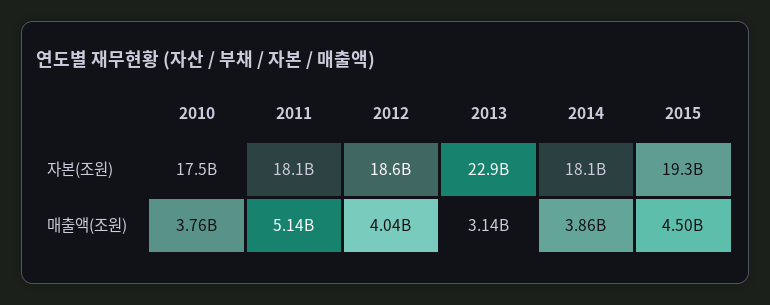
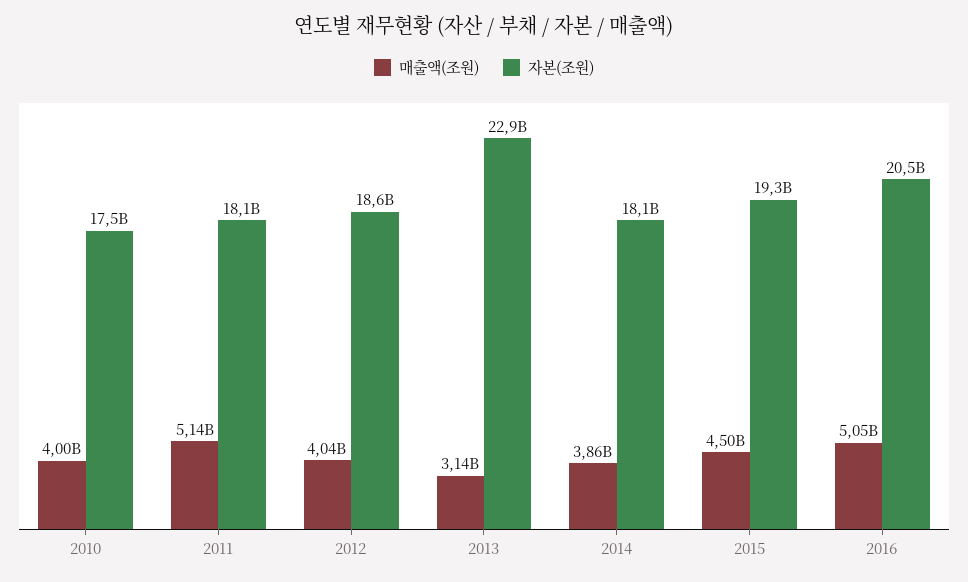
매출액(조원), 2010: 3760000000 -> 4000000000
매출액(조원), 2016: none -> 5050000000
자본(조원), 2016: none -> 20500000000

